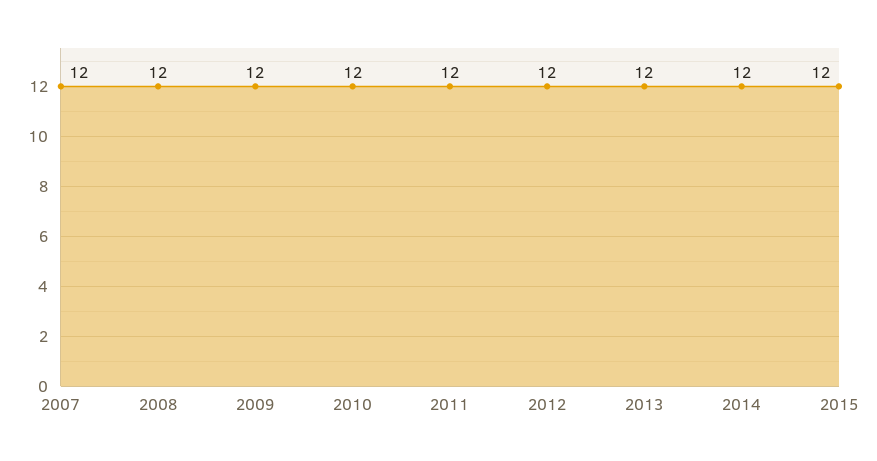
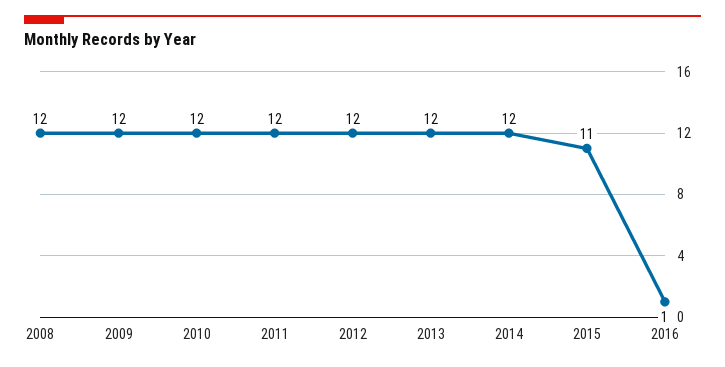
2007: 12 -> none
2015: 12 -> 11
2016: none -> 1

